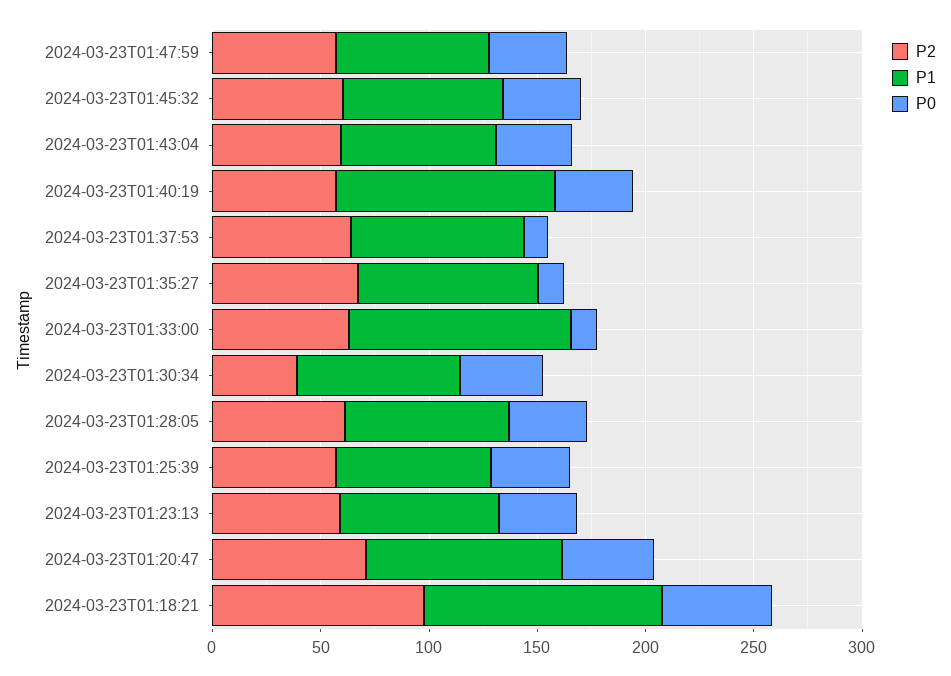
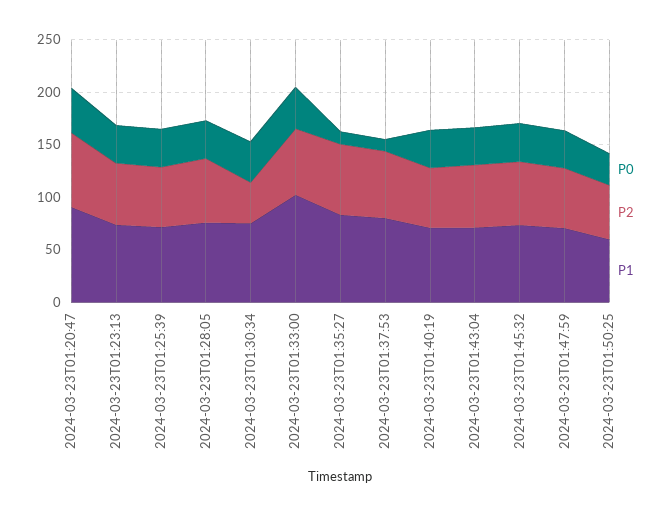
P1, 2024-03-23T01:40:19: 100 -> 70
P0, 2024-03-23T01:33:00: 10 -> 40
P2, 2024-03-23T01:18:21: 100 -> none
P1, 2024-03-23T01:18:21: 110 -> none
P0, 2024-03-23T01:18:21: 50 -> none
P0, 2024-03-23T01:50:25: none -> 30
P2, 2024-03-23T01:50:25: none -> 50
P1, 2024-03-23T01:50:25: none -> 60

